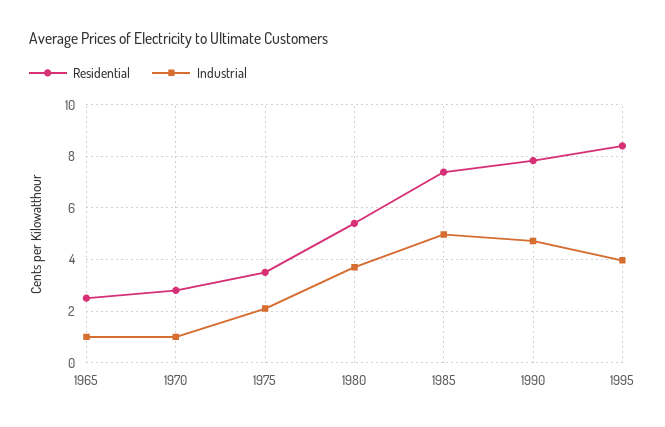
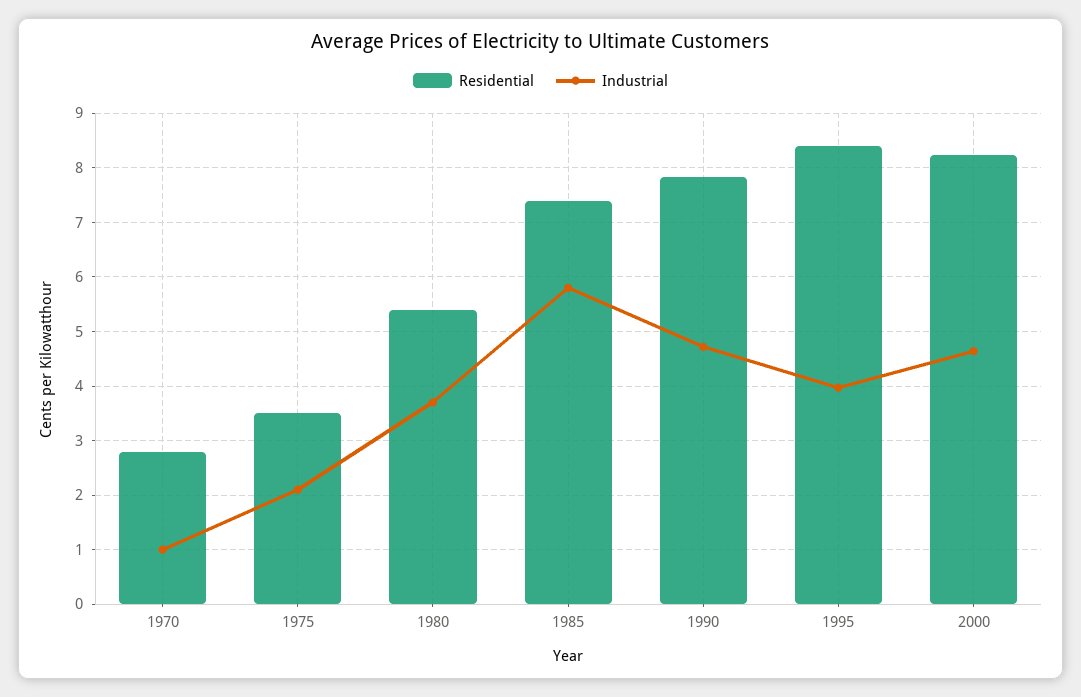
Residential, 1965: 2.5 -> none
Industrial, 1965: 1 -> none
Industrial, 1985: 5 -> 5.8
Residential, 2000: none -> 8.2
Industrial, 2000: none -> 4.6

